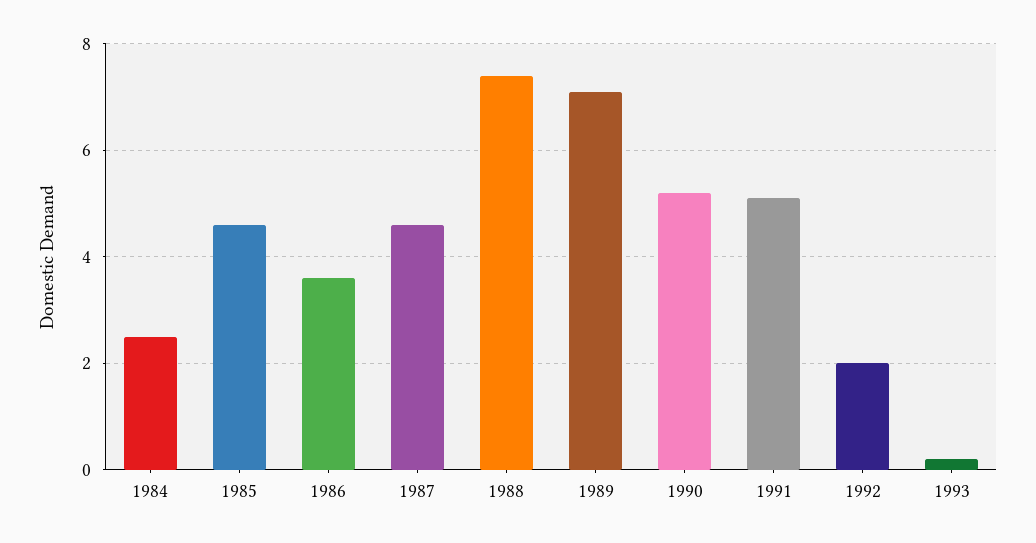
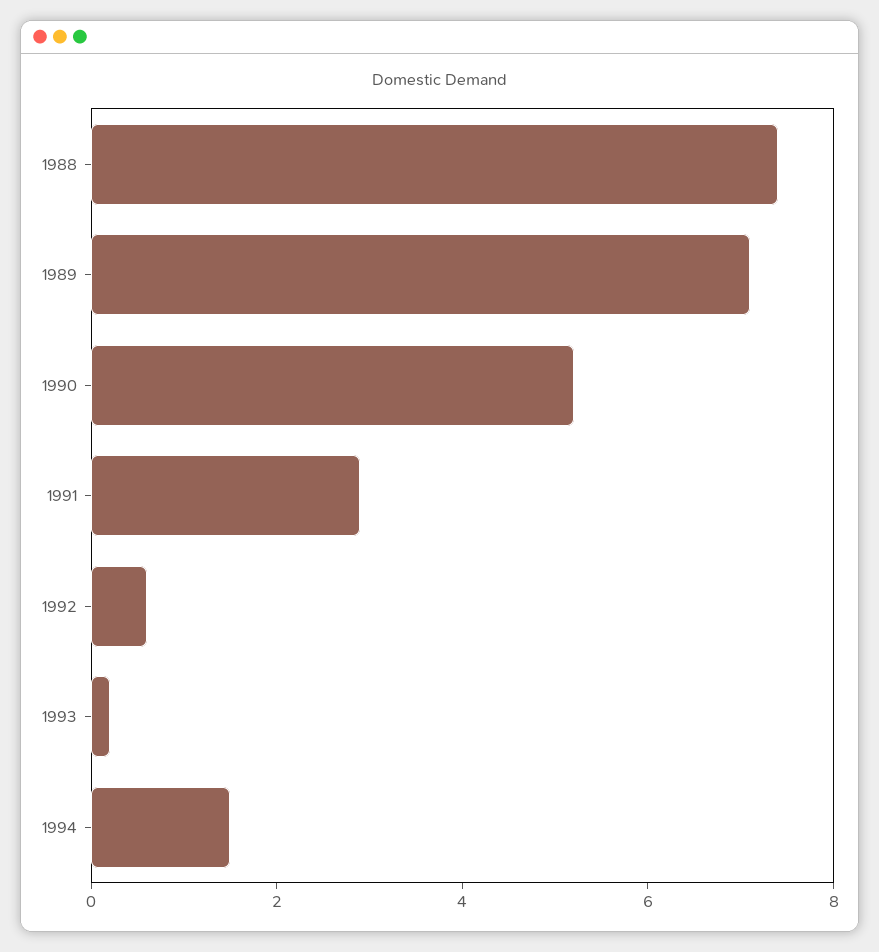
1984: 2.5 -> none
1985: 4.5 -> none
1986: 3.5 -> none
1987: 4.5 -> none
1991: 5 -> 3
1992: 2 -> 0.5
1994: none -> 1.5

